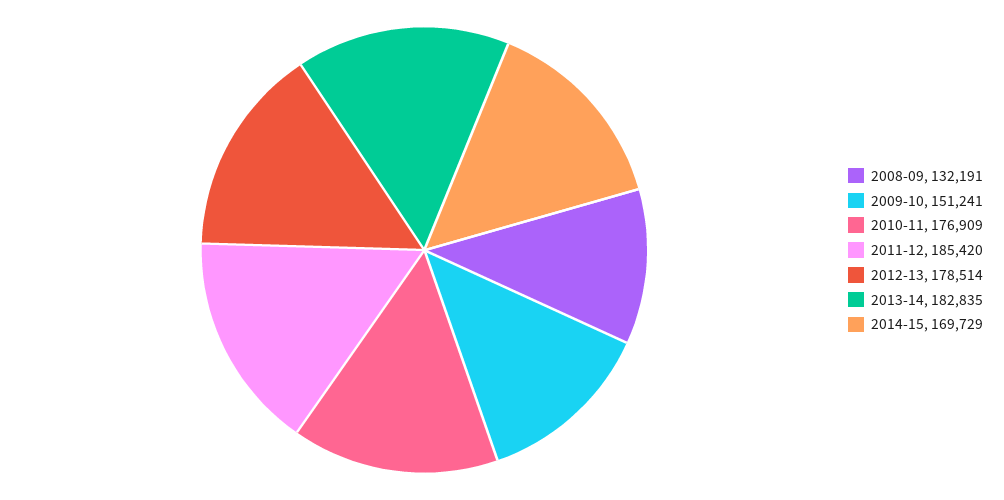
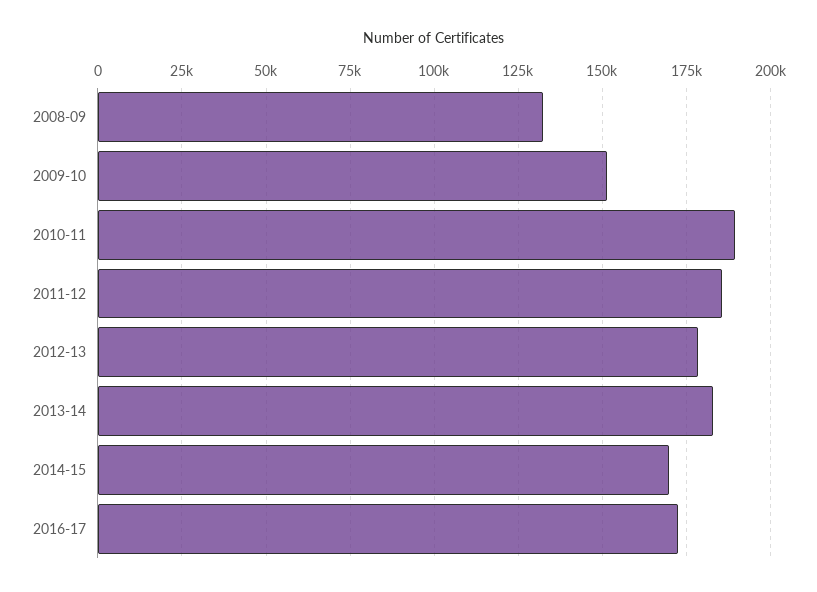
2010-11: 176909 -> 190000
2016-17: none -> 172500

